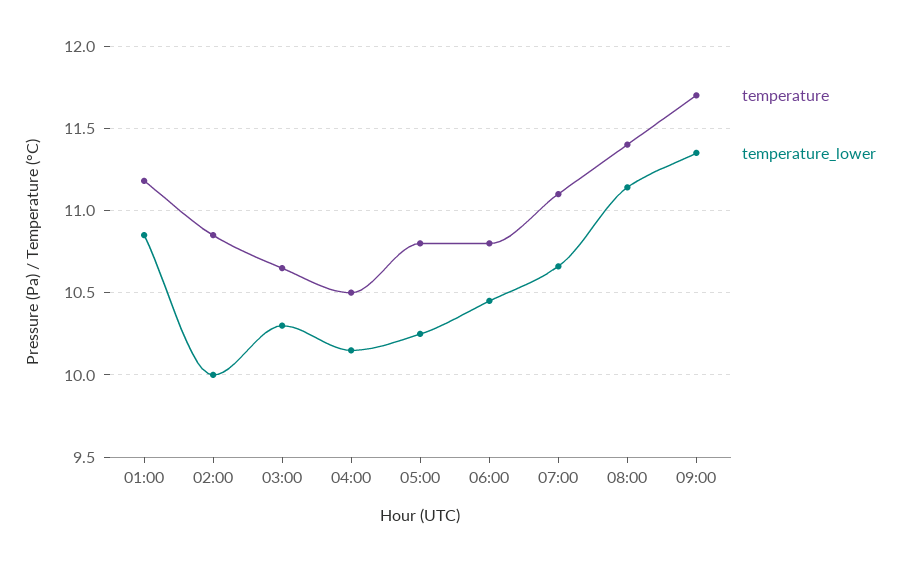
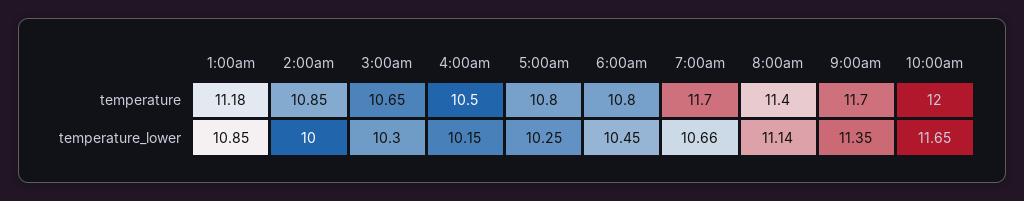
temperature, 07:00: 11.1 -> 11.7
temperature, 10:00am: none -> 12
temperature_lower, 10:00am: none -> 11.65

